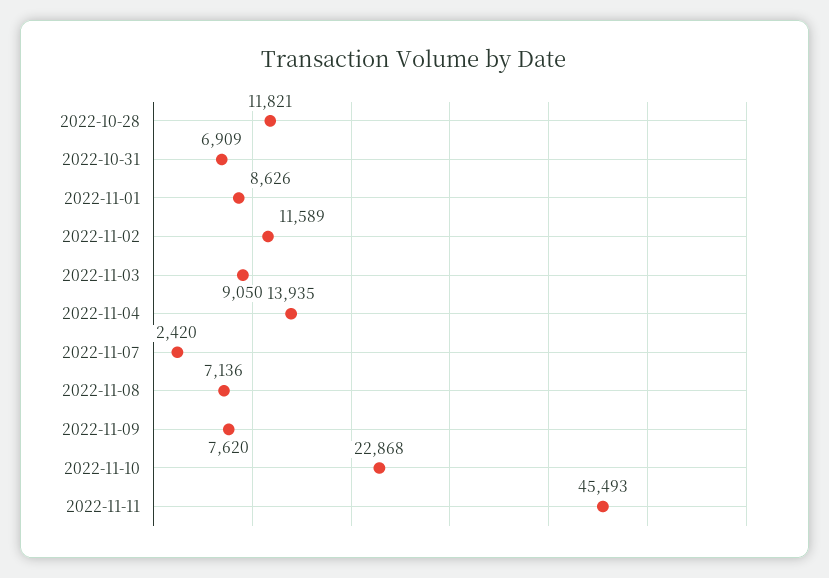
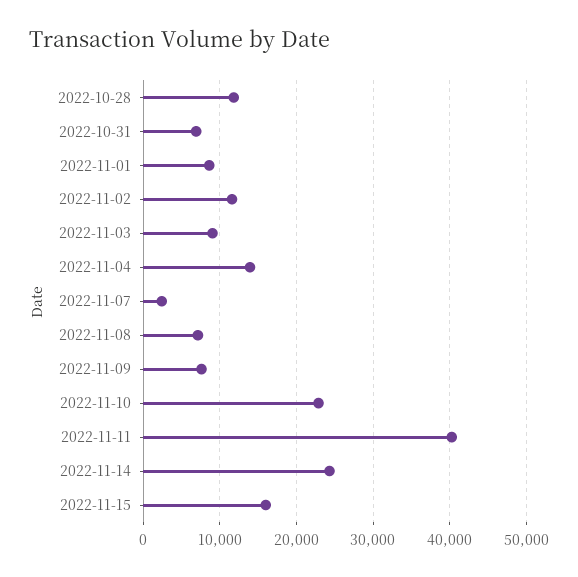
2022-11-11: 45493 -> 40000
2022-11-14: none -> 24000
2022-11-15: none -> 16000

